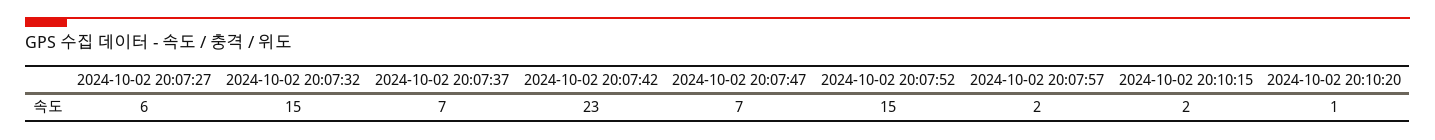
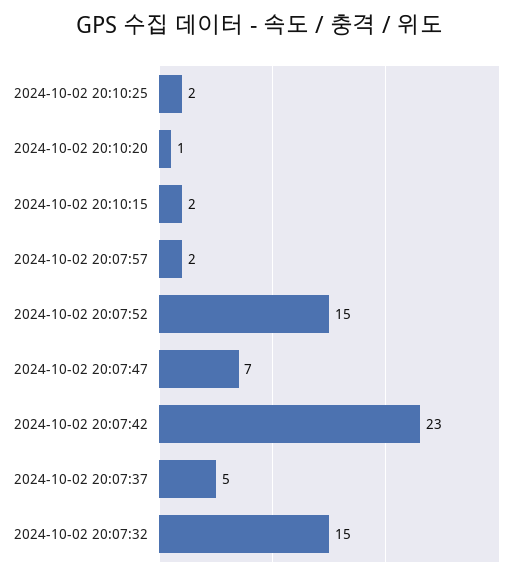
2024-10-02 20:07:27: 6 -> none
2024-10-02 20:07:37: 7 -> 5
2024-10-02 20:10:25: none -> 2

